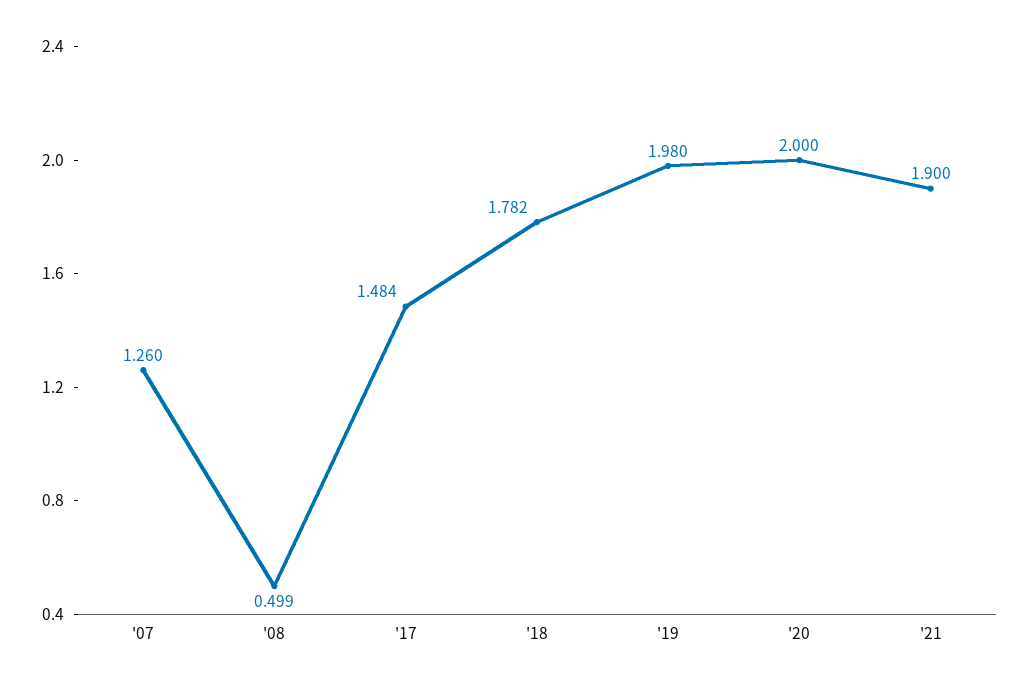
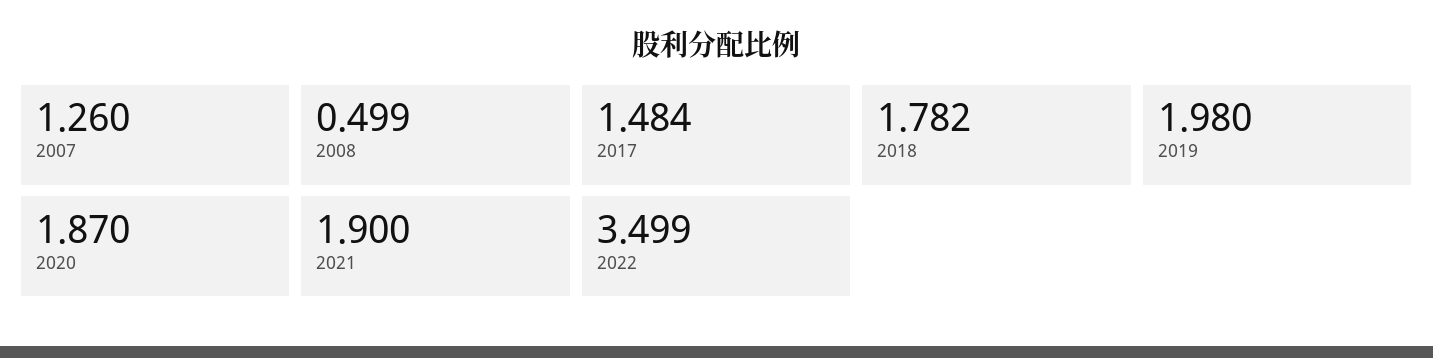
'20: 2 -> 1.87
2022: none -> 3.499

